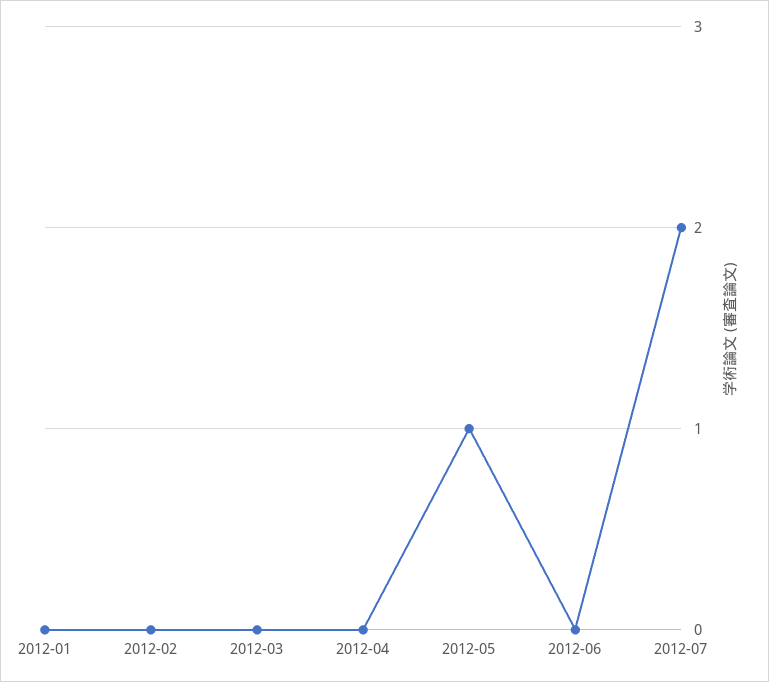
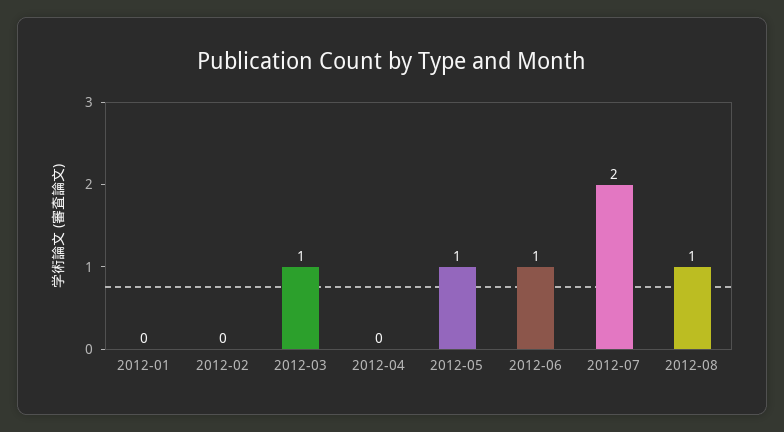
2012-03: 0 -> 1
2012-06: 0 -> 1
2012-08: none -> 1

